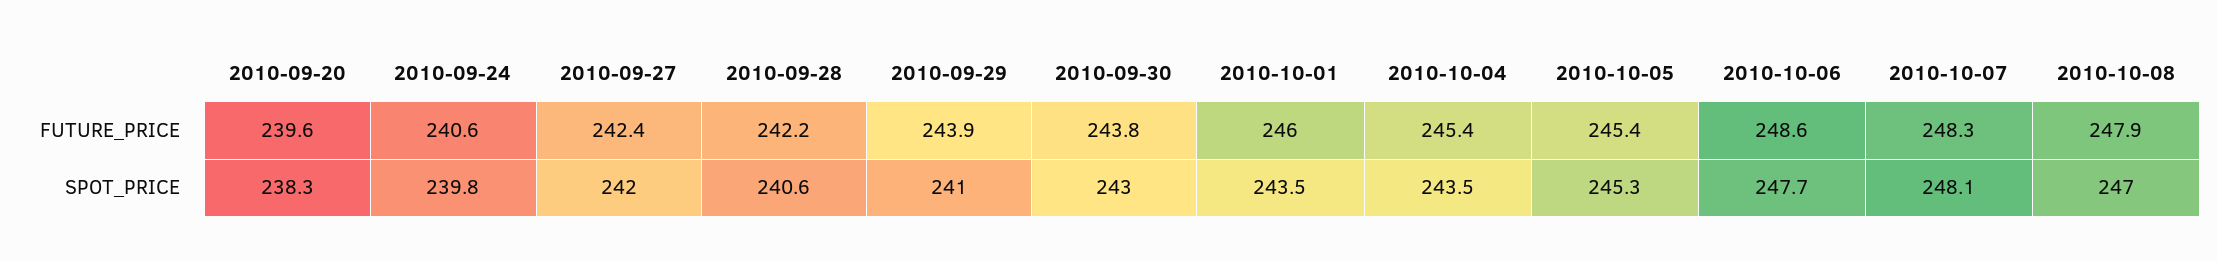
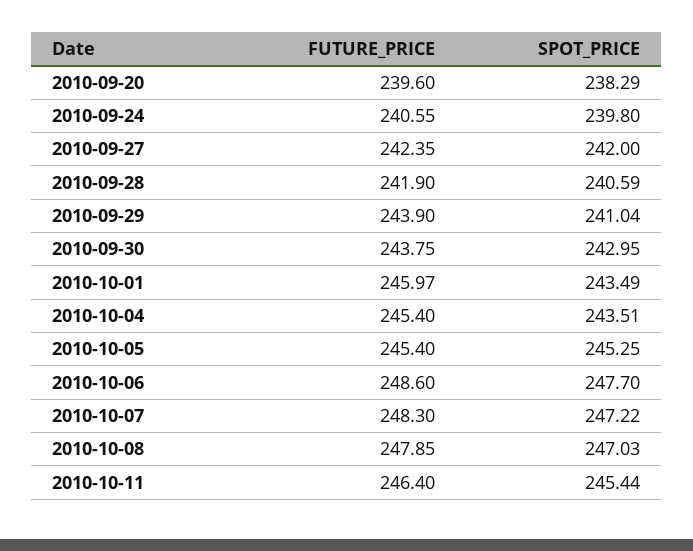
2010-09-28, FUTURE_PRICE: 242.2 -> 241.9
2010-10-07, SPOT_PRICE: 248.1 -> 247.22
2010-10-11, FUTURE_PRICE: none -> 246.4
2010-10-11, SPOT_PRICE: none -> 245.44

